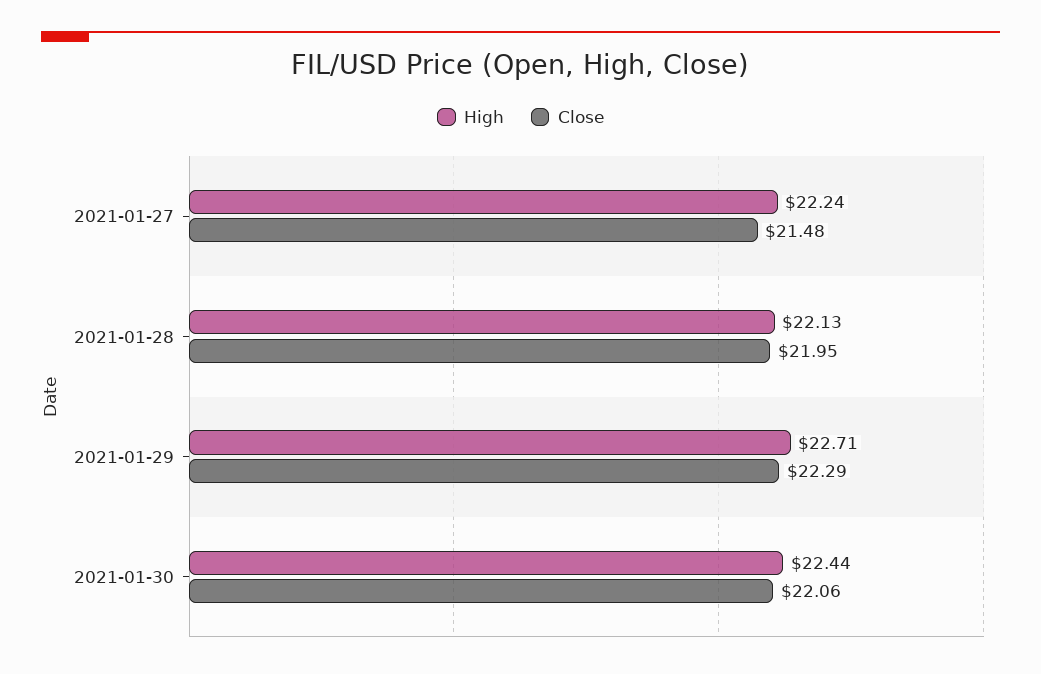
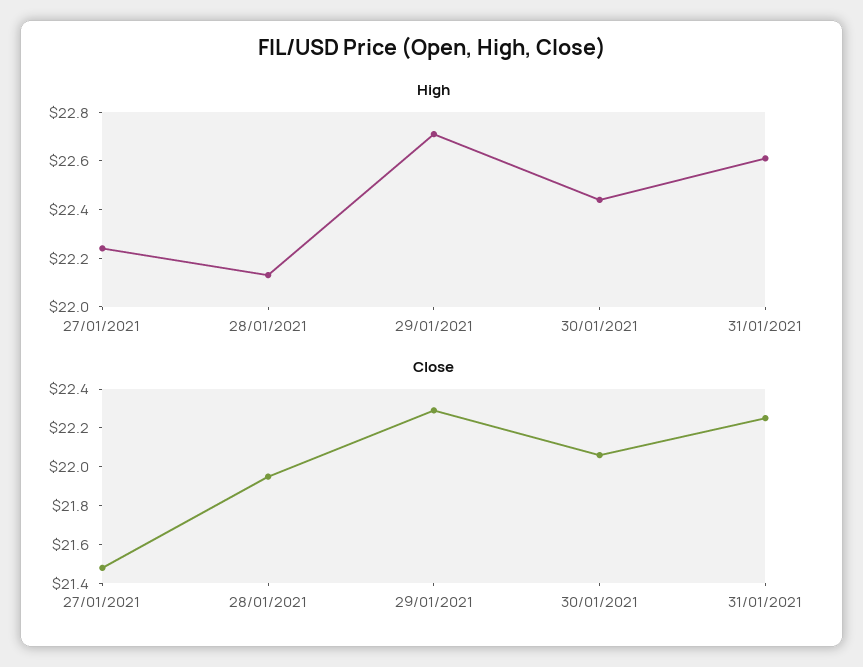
High, 31/01/2021: none -> 22.6
Close, 31/01/2021: none -> 22.25

